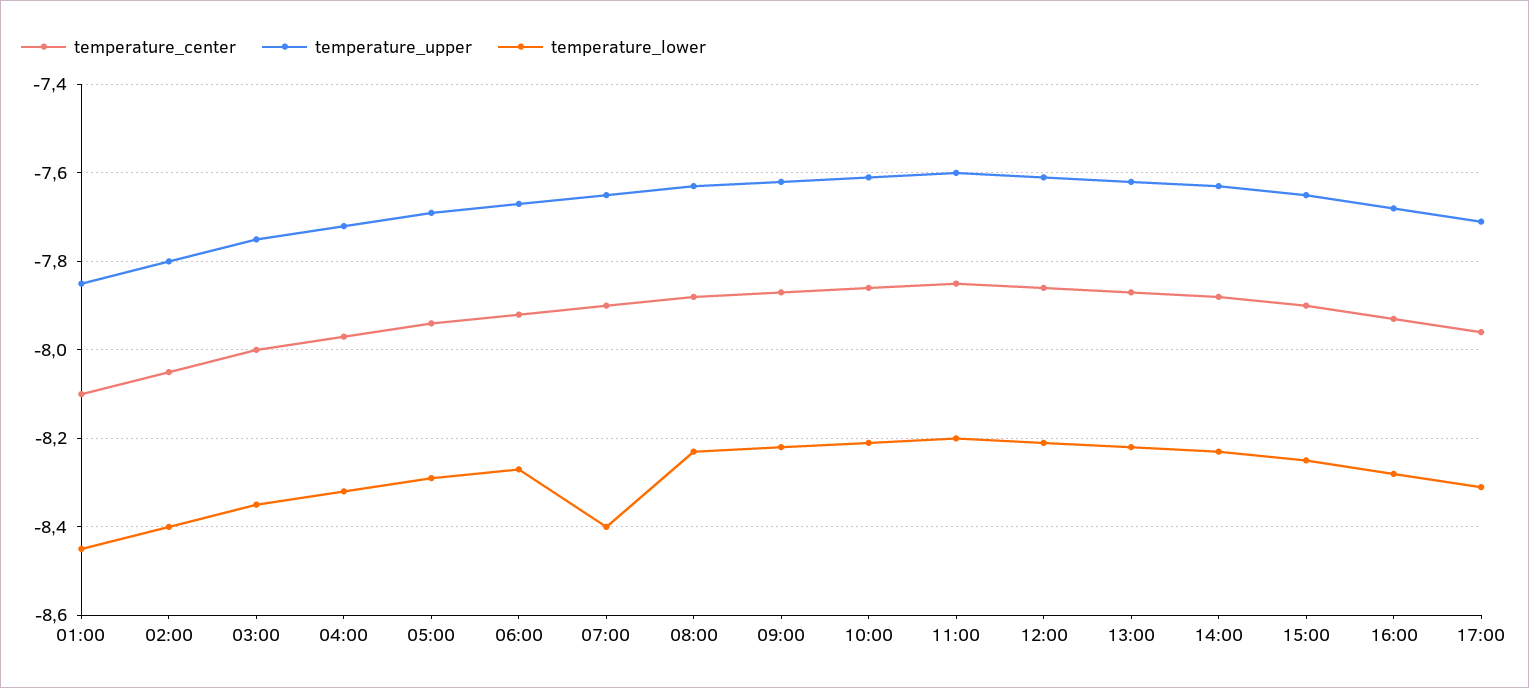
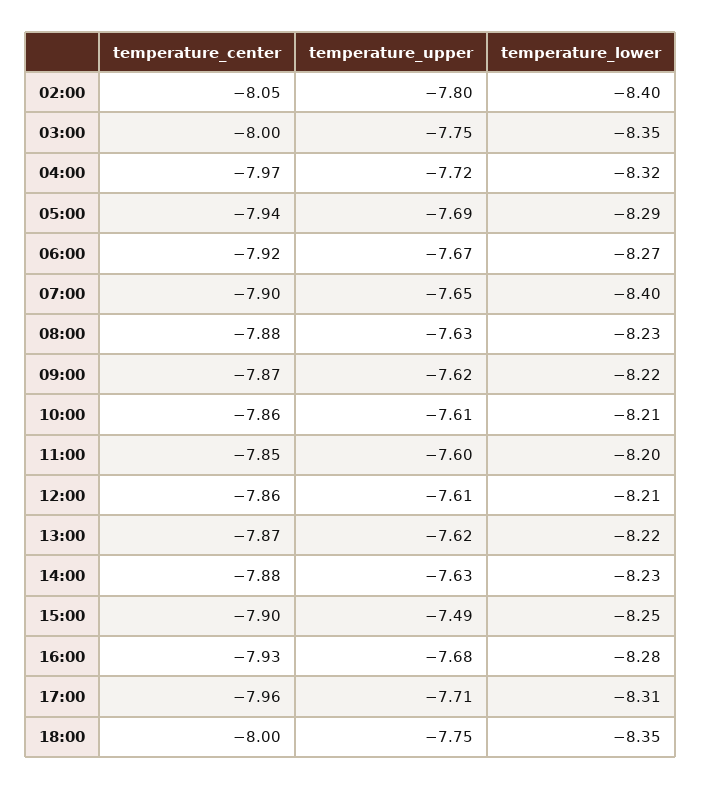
temperature_center, 01:00: -8.1 -> none
temperature_upper, 01:00: -7.85 -> none
temperature_lower, 01:00: -8.45 -> none
temperature_upper, 15:00: -7.65 -> -7.49
temperature_center, 18:00: none -> -8
temperature_upper, 18:00: none -> -7.75
temperature_lower, 18:00: none -> -8.35

